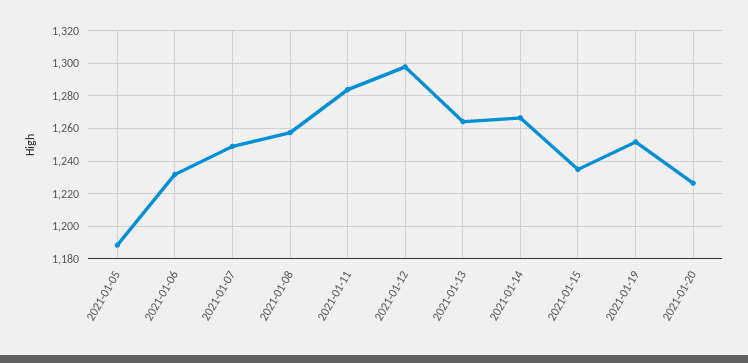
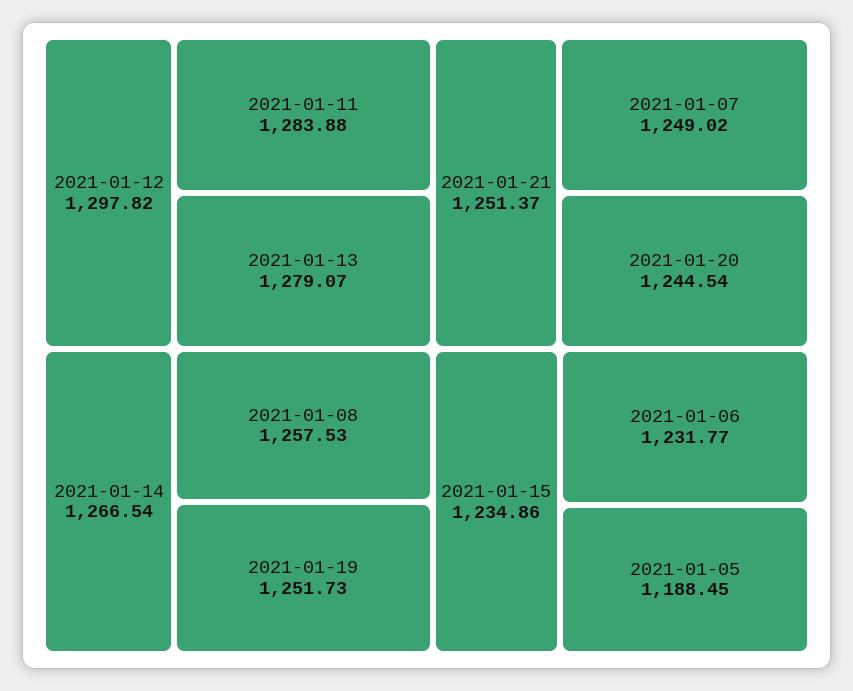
2021-01-13: 1265 -> 1279.07
2021-01-20: 1225 -> 1244.54
2021-01-21: none -> 1251.37

